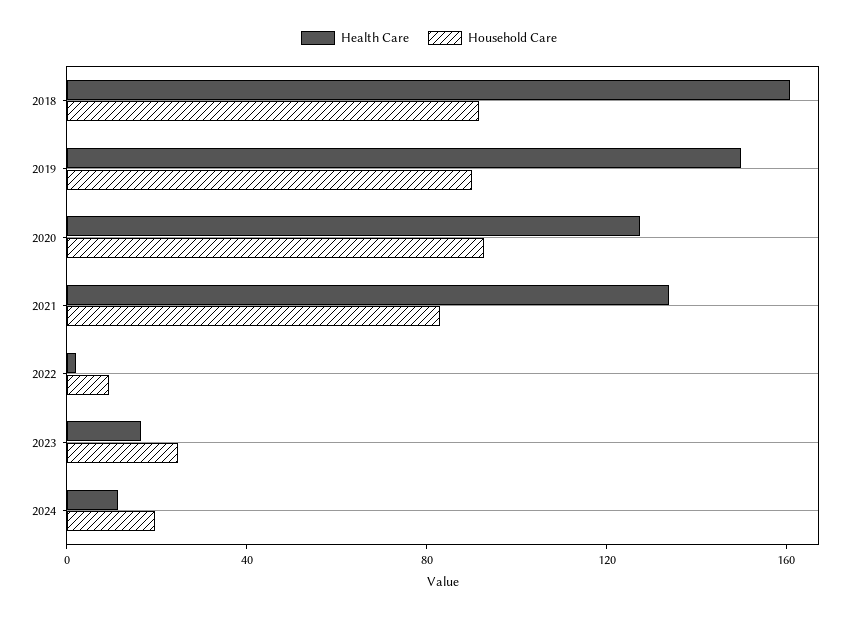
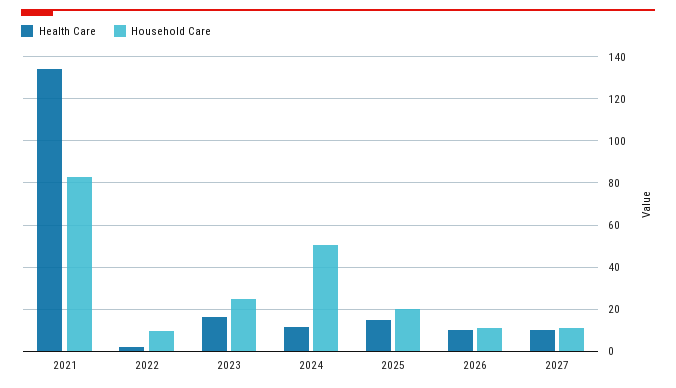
Health Care, 2018: 160 -> none
Household Care, 2018: 90 -> none
Health Care, 2019: 150 -> none
Household Care, 2019: 90 -> none
Health Care, 2020: 130 -> none
Household Care, 2020: 90 -> none
Household Care, 2024: 20 -> 50
Health Care, 2025: none -> 15
Household Care, 2025: none -> 20
Health Care, 2026: none -> 10
Household Care, 2026: none -> 10
Health Care, 2027: none -> 10
Household Care, 2027: none -> 10

